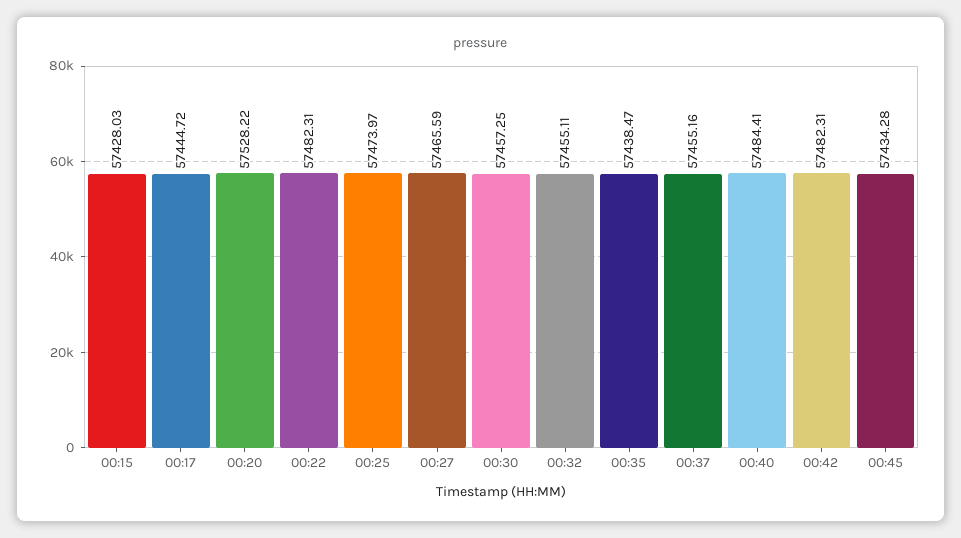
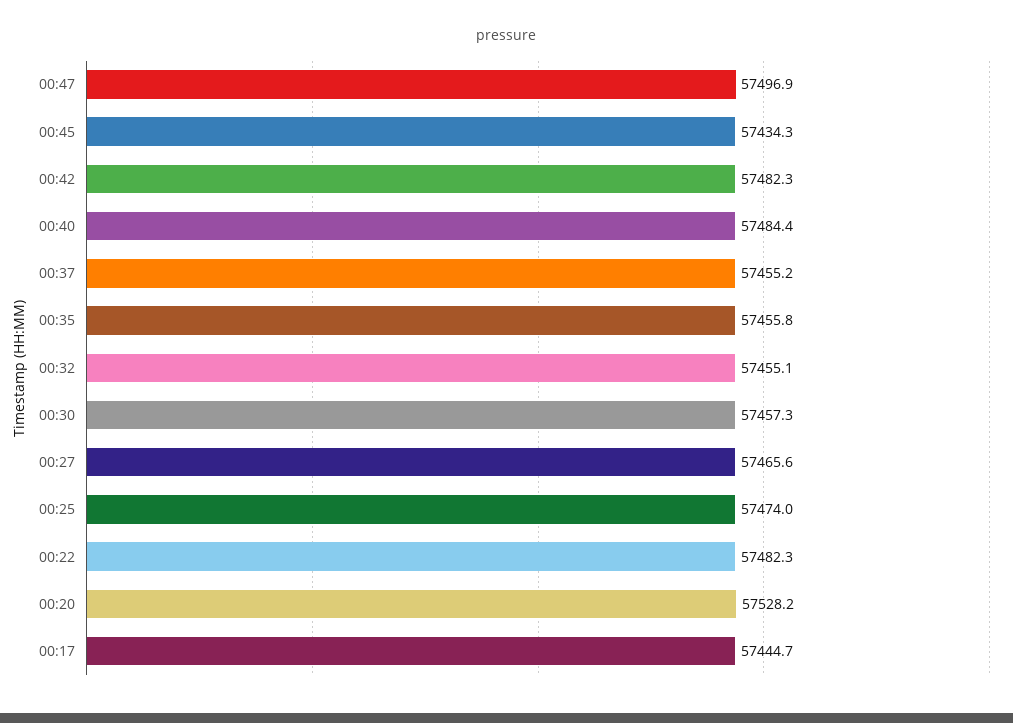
00:15: 57428.03 -> none
00:35: 57438.47 -> 57455.8
00:47: none -> 57496.9

